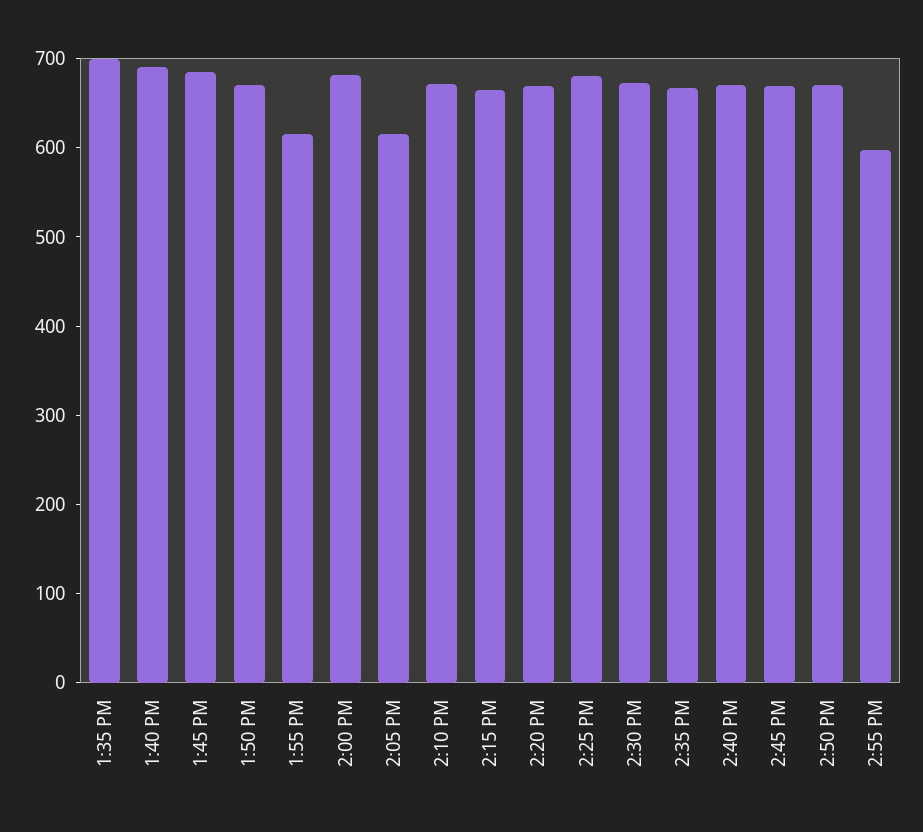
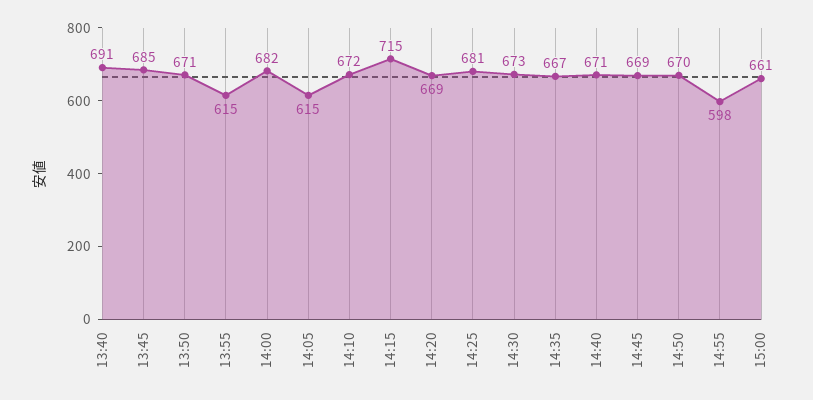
1:35 PM: 700 -> none
2:15 PM: 660 -> 715
15:00: none -> 661

